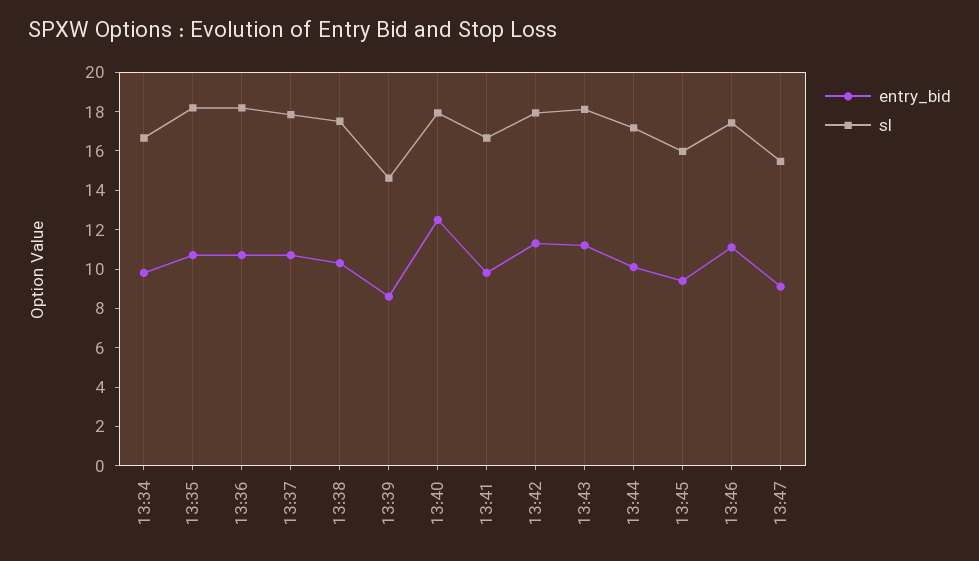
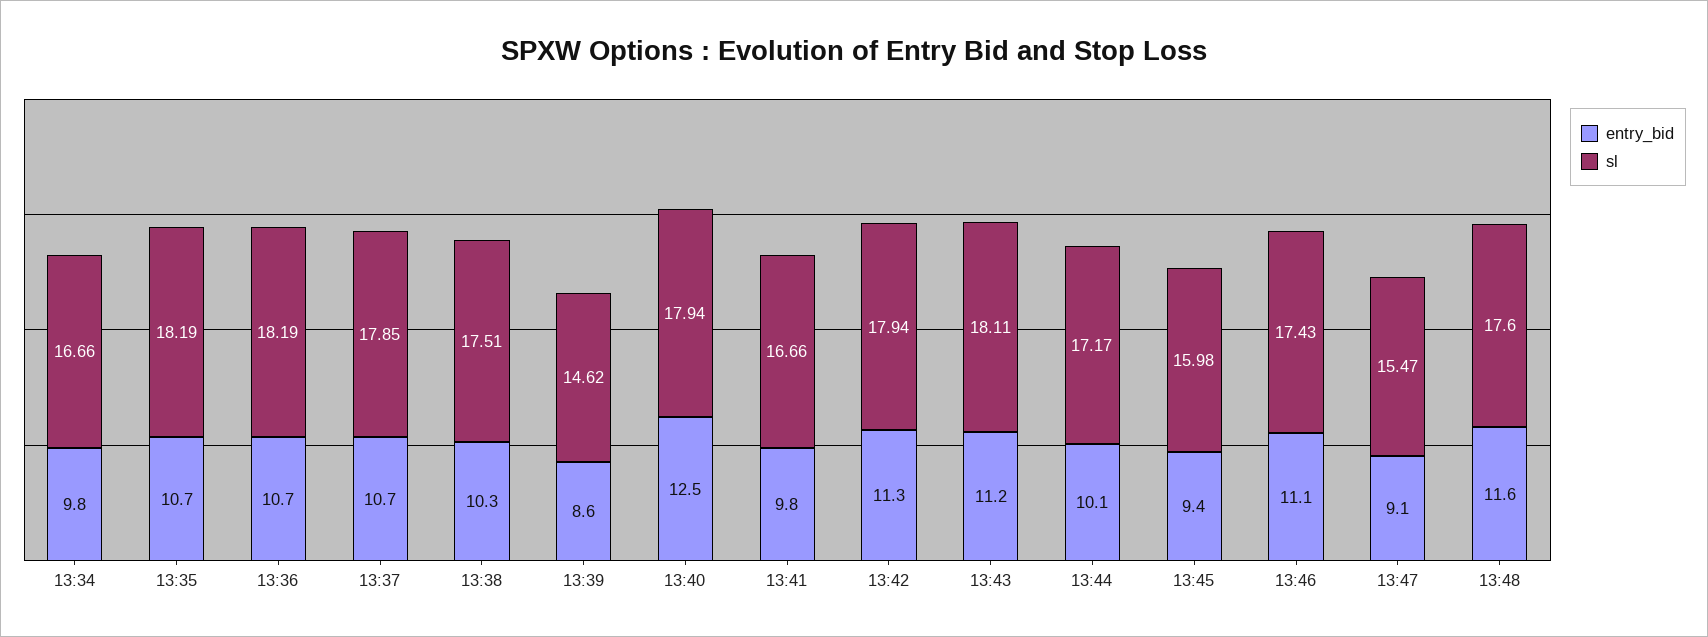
entry_bid, 13:48: none -> 11.6
sl, 13:48: none -> 17.6

